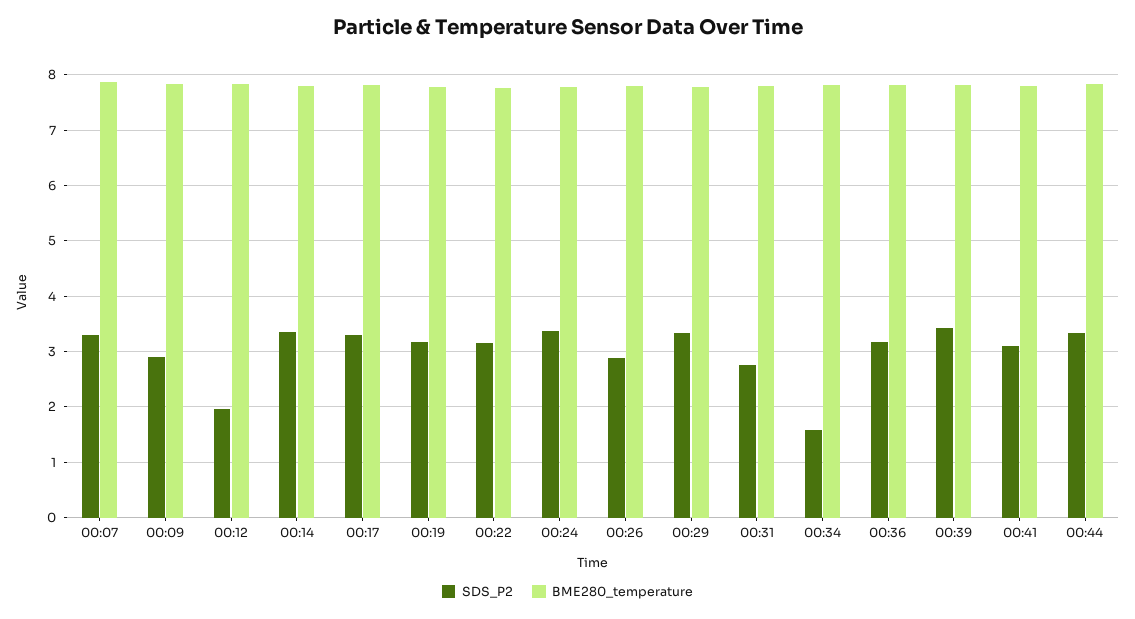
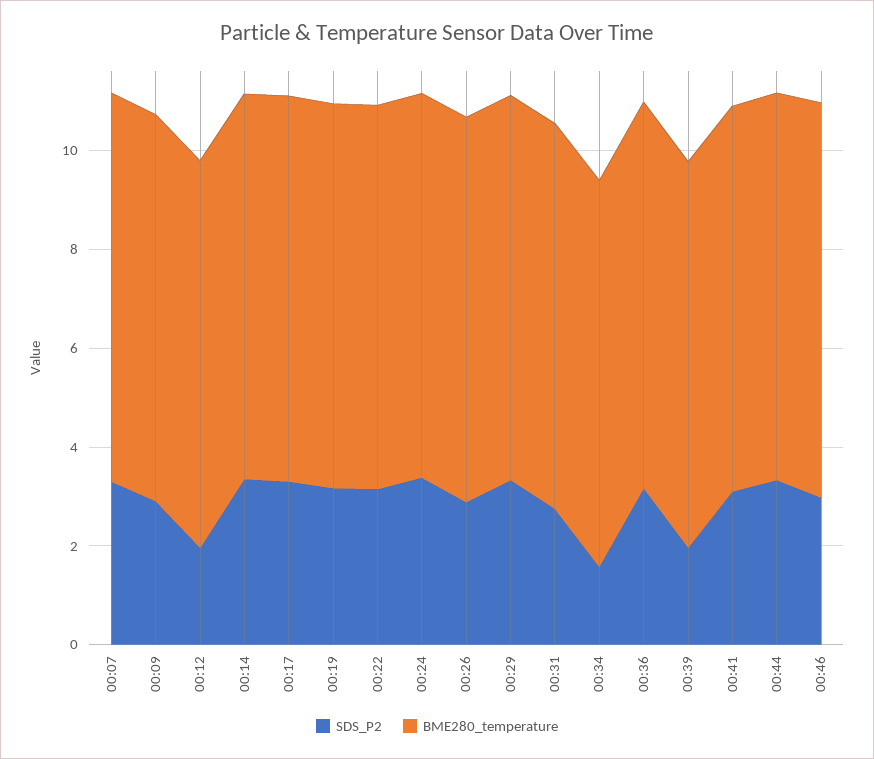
SDS_P2, 00:39: 3.4 -> 2
SDS_P2, 00:46: none -> 3
BME280_temperature, 00:46: none -> 8

